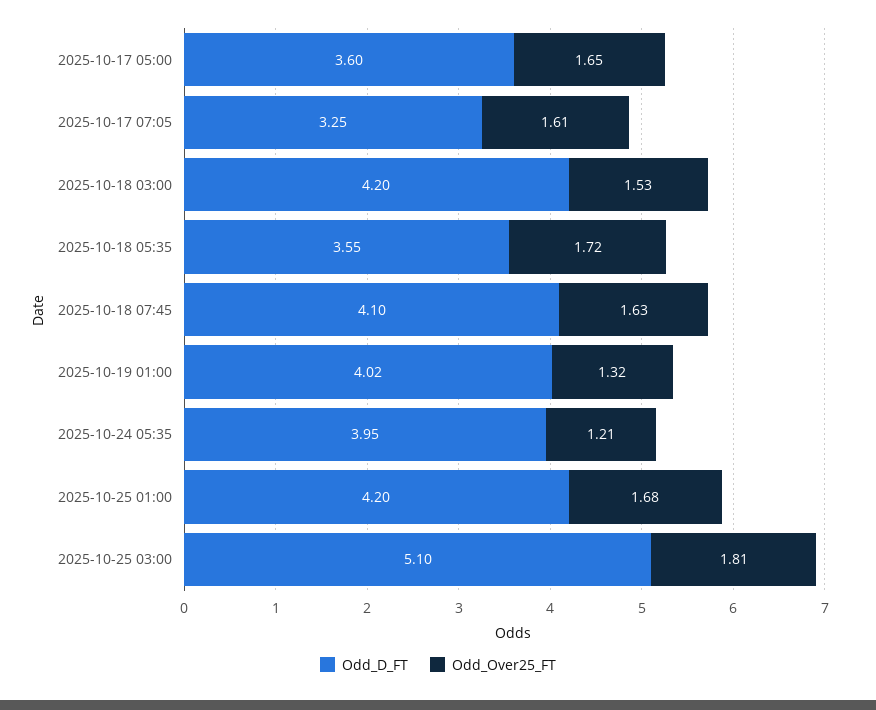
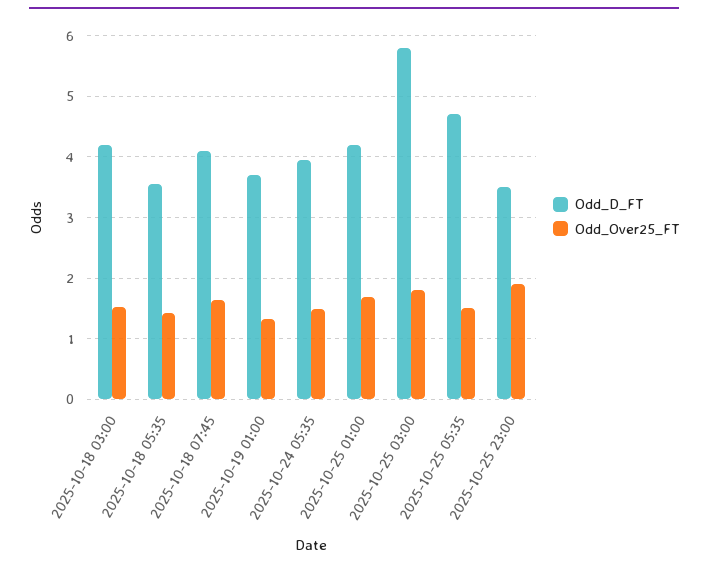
Odd_D_FT, 2025-10-17 05:00: 3.6 -> none
Odd_Over25_FT, 2025-10-17 05:00: 1.65 -> none
Odd_D_FT, 2025-10-17 07:05: 3.25 -> none
Odd_Over25_FT, 2025-10-17 07:05: 1.61 -> none
Odd_Over25_FT, 2025-10-18 05:35: 1.72 -> 1.4
Odd_D_FT, 2025-10-19 01:00: 4.02 -> 3.7
Odd_Over25_FT, 2025-10-24 05:35: 1.21 -> 1.5
Odd_D_FT, 2025-10-25 03:00: 5.1 -> 5.8
Odd_D_FT, 2025-10-25 05:35: none -> 4.7
Odd_Over25_FT, 2025-10-25 05:35: none -> 1.5
Odd_D_FT, 2025-10-25 23:00: none -> 3.5
Odd_Over25_FT, 2025-10-25 23:00: none -> 1.9

